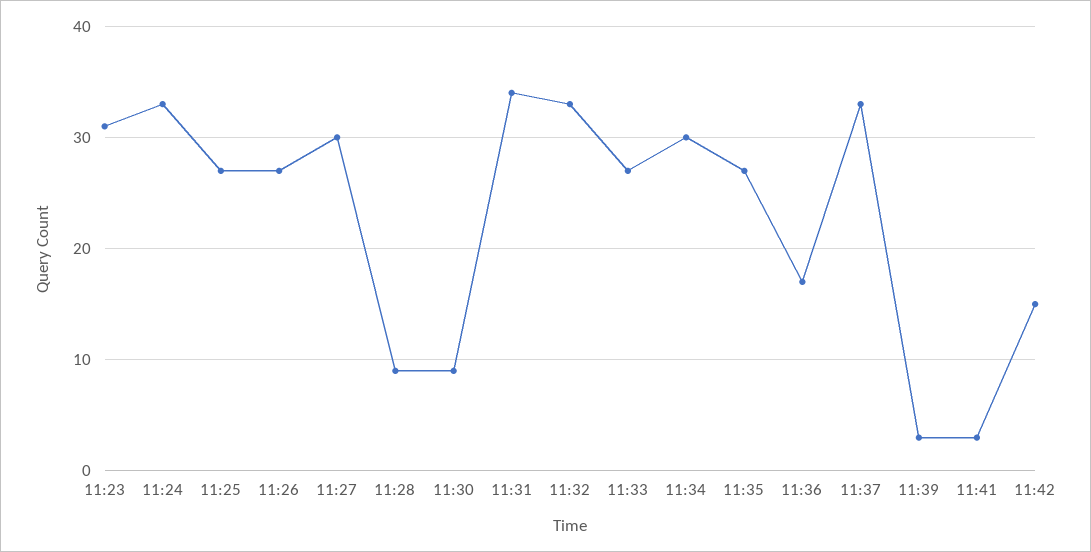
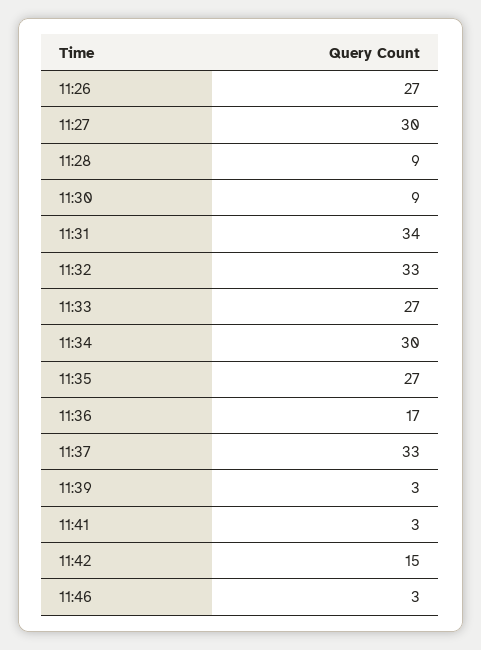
11:23: 31 -> none
11:24: 33 -> none
11:25: 27 -> none
11:46: none -> 3

